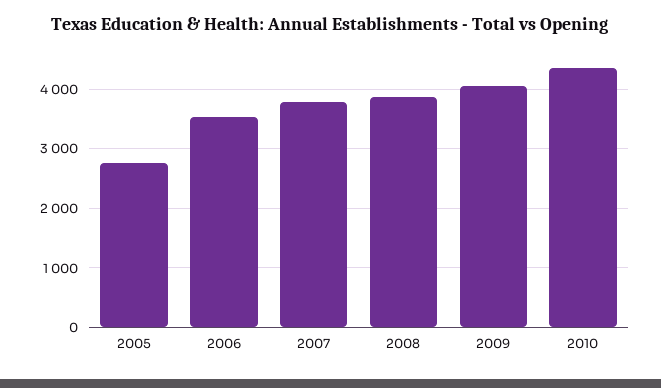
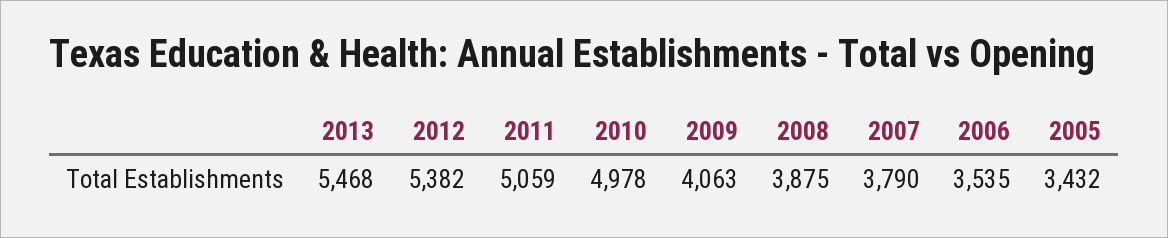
2005: 2800 -> 3432
2010: 4400 -> 4978
2013: none -> 5468
2012: none -> 5382
2011: none -> 5059

